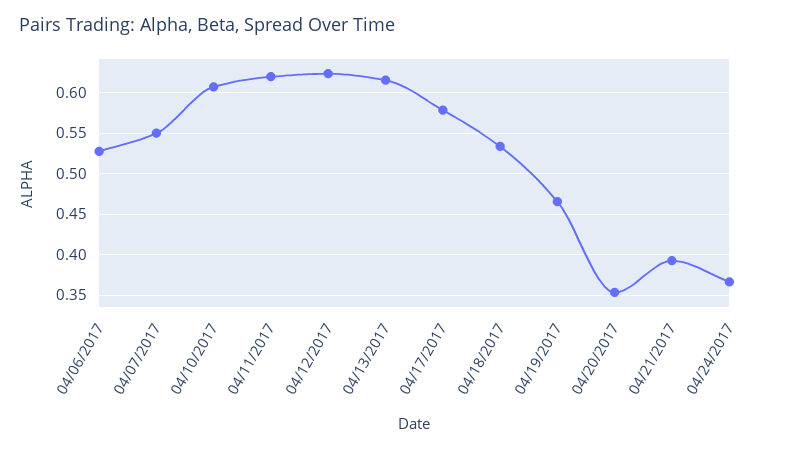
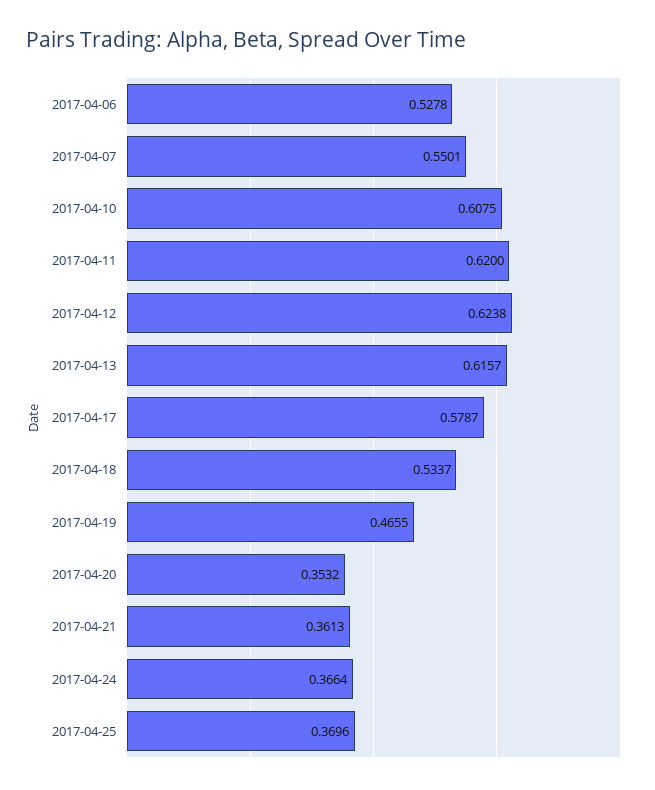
04/21/2017: 0.39 -> 0.3613
2017-04-25: none -> 0.3696

